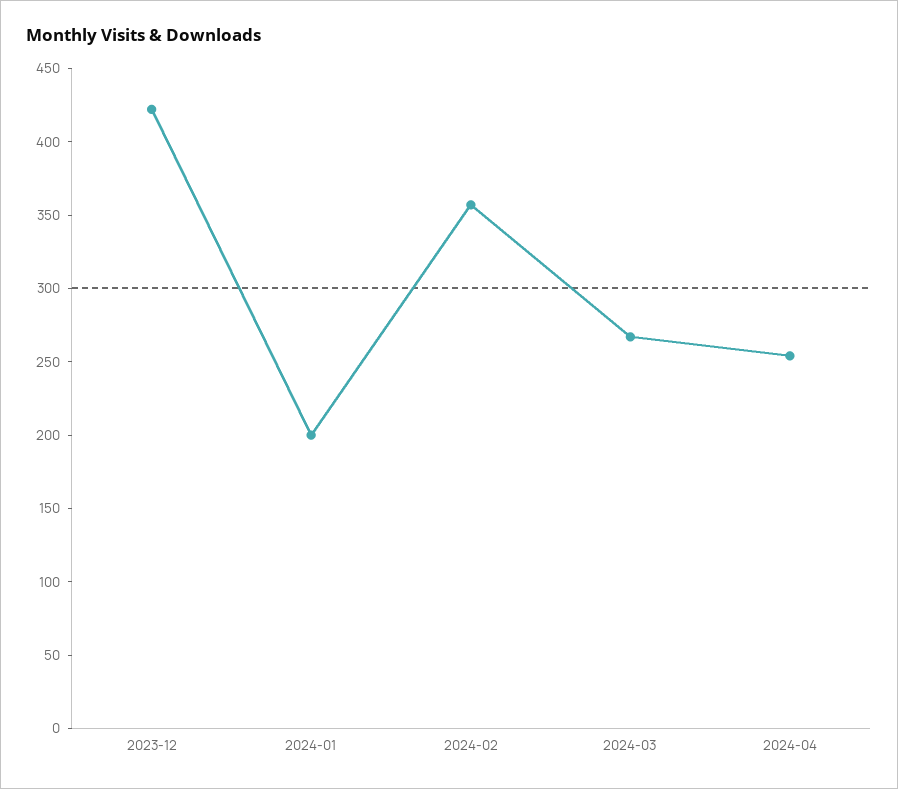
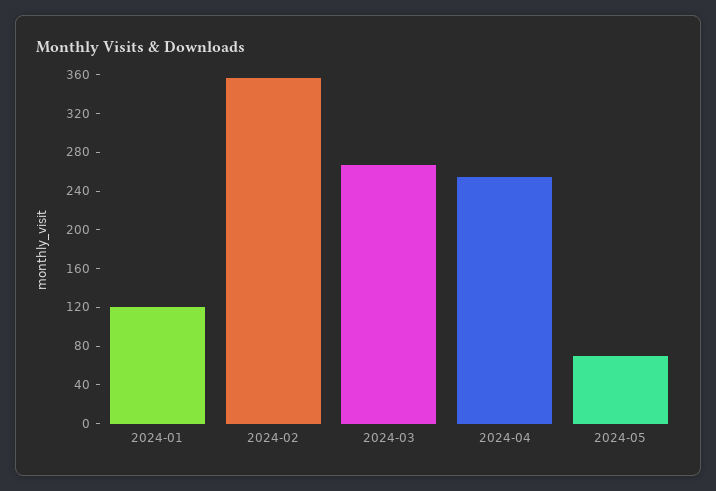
2023-12: 420 -> none
2024-01: 200 -> 120
2024-05: none -> 70

